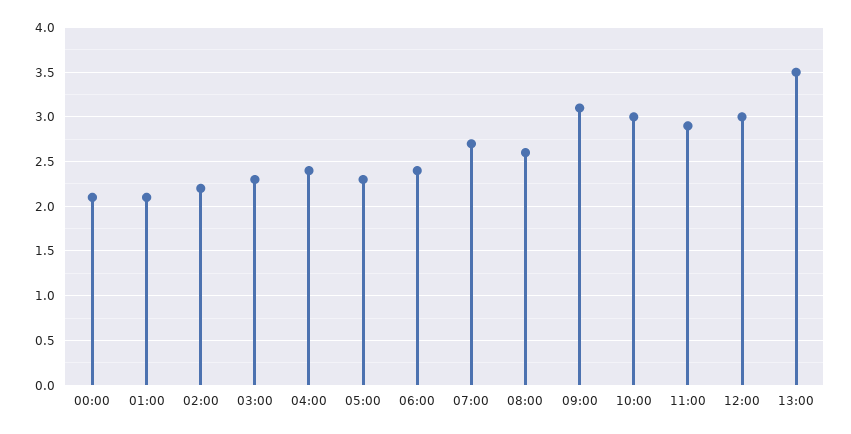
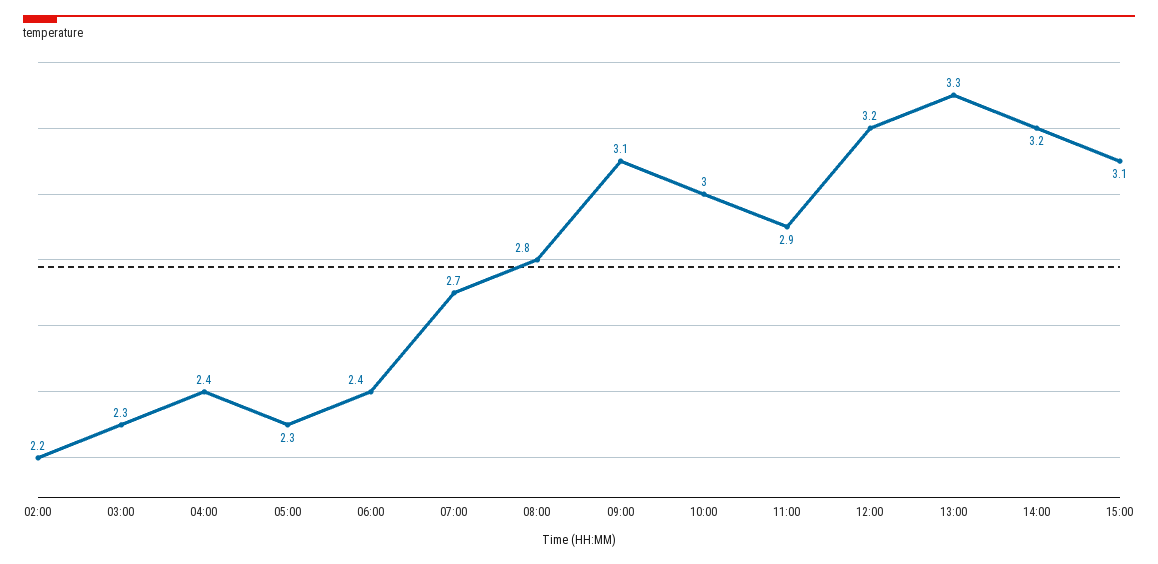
00:00: 2.1 -> none
01:00: 2.1 -> none
08:00: 2.6 -> 2.8
12:00: 3 -> 3.2
13:00: 3.5 -> 3.3
14:00: none -> 3.2
15:00: none -> 3.1

